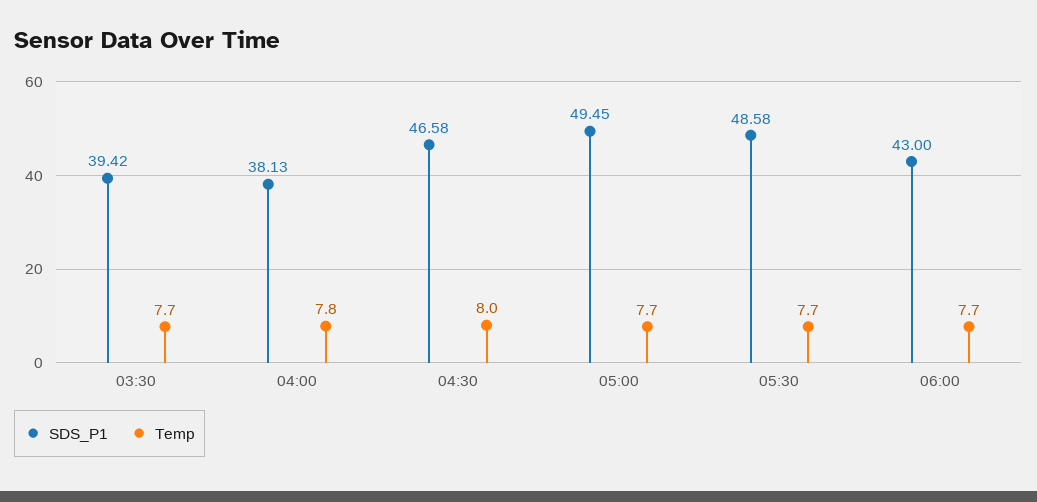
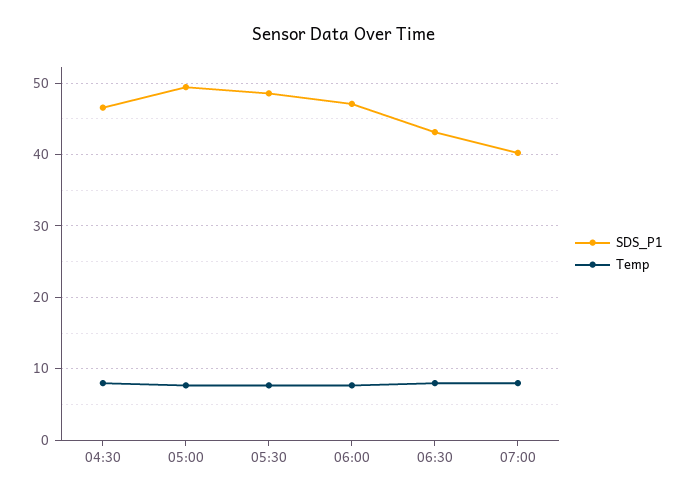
SDS_P1, 03:30: 39.42 -> none
Temp, 03:30: 7.7 -> none
SDS_P1, 04:00: 38.13 -> none
Temp, 04:00: 7.8 -> none
SDS_P1, 06:00: 43 -> 47
SDS_P1, 06:30: none -> 43
Temp, 06:30: none -> 8
SDS_P1, 07:00: none -> 40
Temp, 07:00: none -> 8

